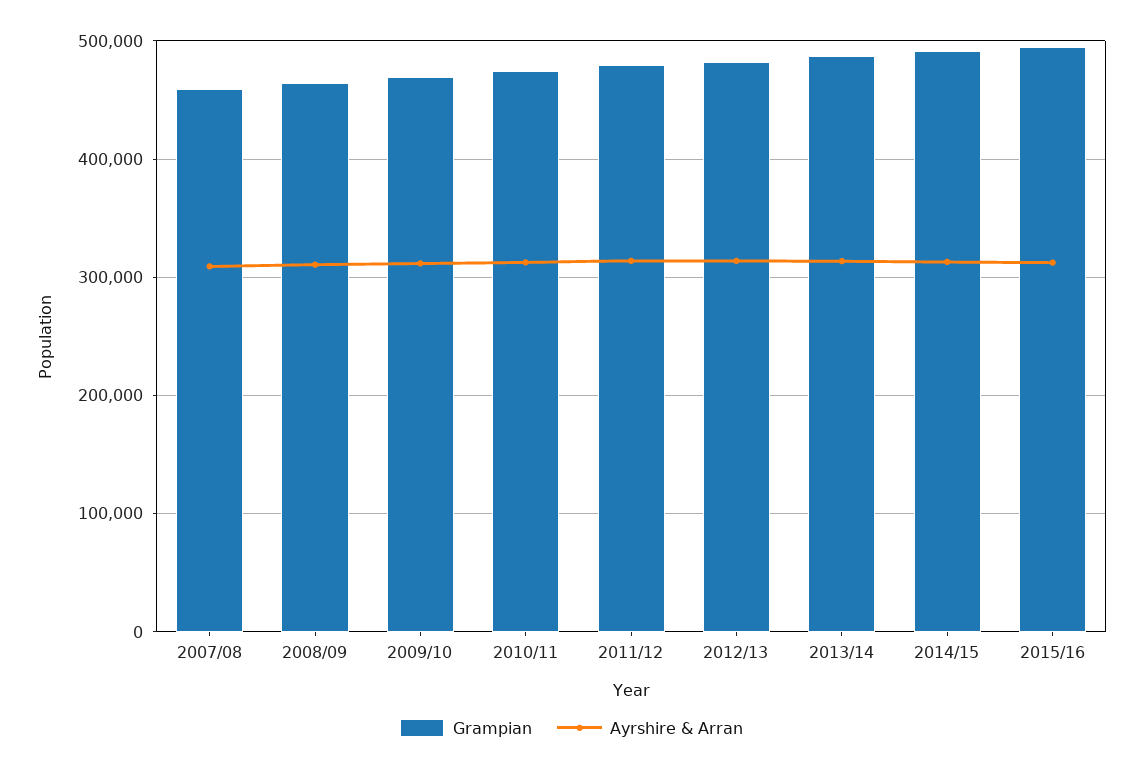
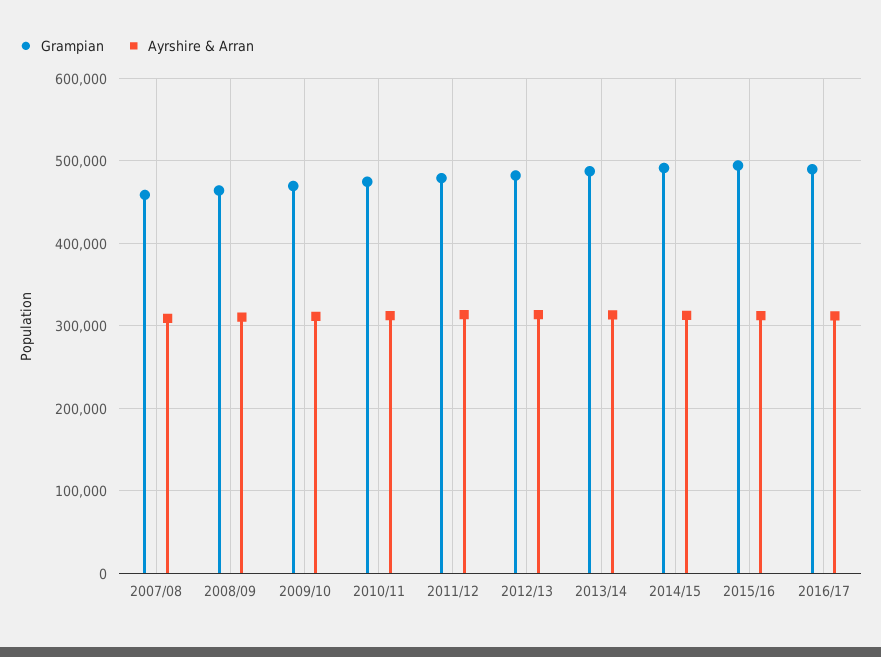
Grampian, 2016/17: none -> 490000
Ayrshire & Arran, 2016/17: none -> 310000

